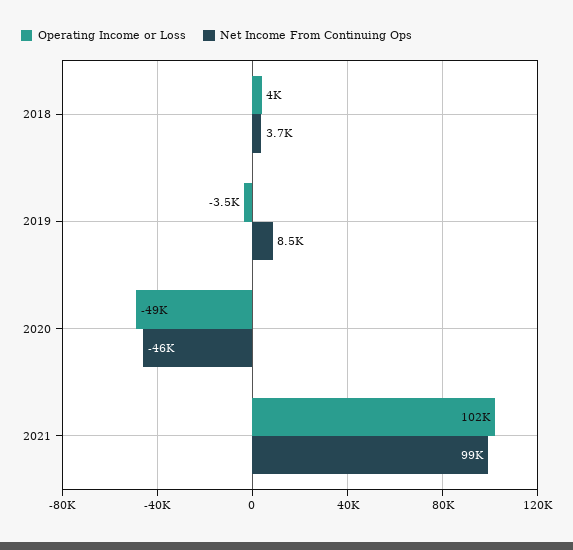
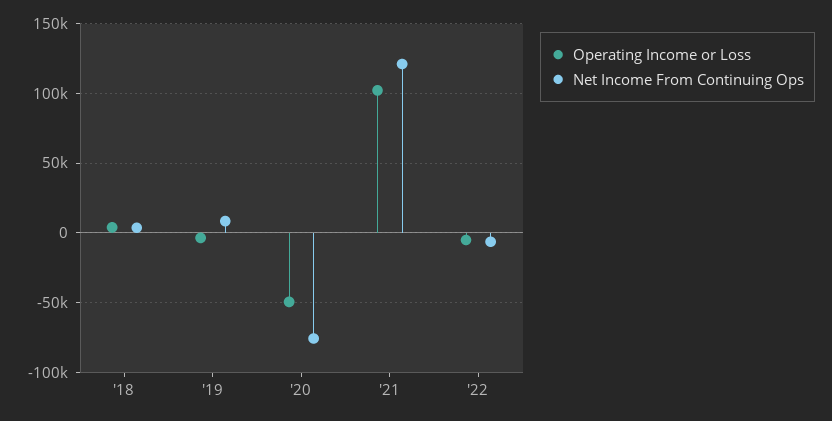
Net Income From Continuing Ops, 2020: -46000 -> -75000
Net Income From Continuing Ops, 2021: 99000 -> 120000
Operating Income or Loss, '22: none -> -5000
Net Income From Continuing Ops, '22: none -> -5000

